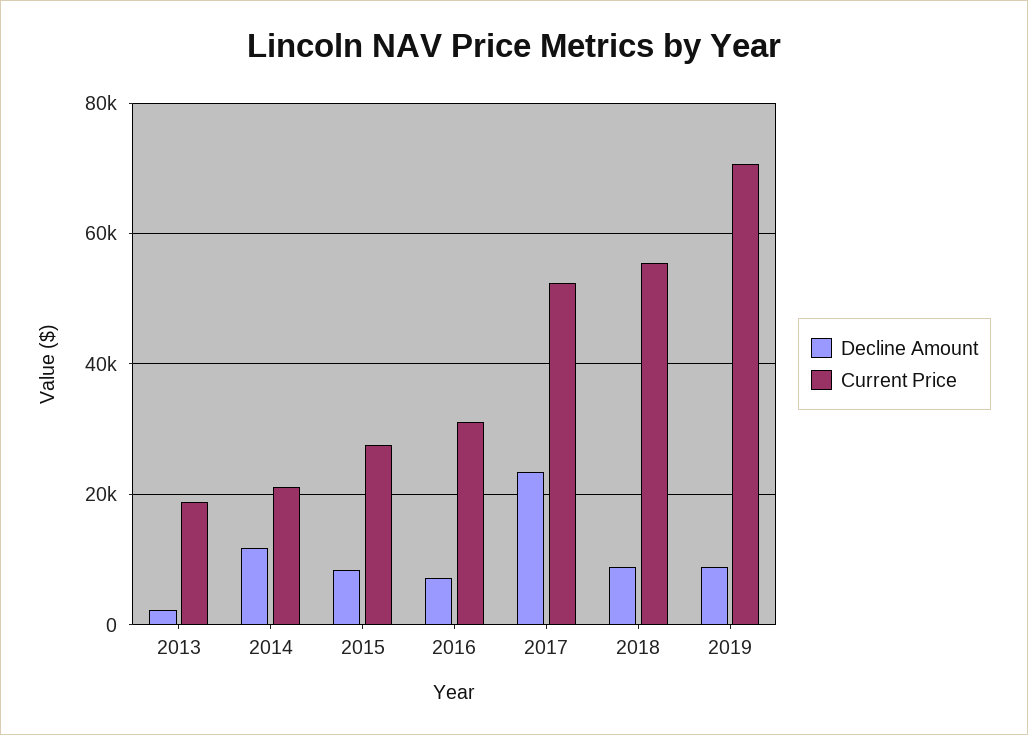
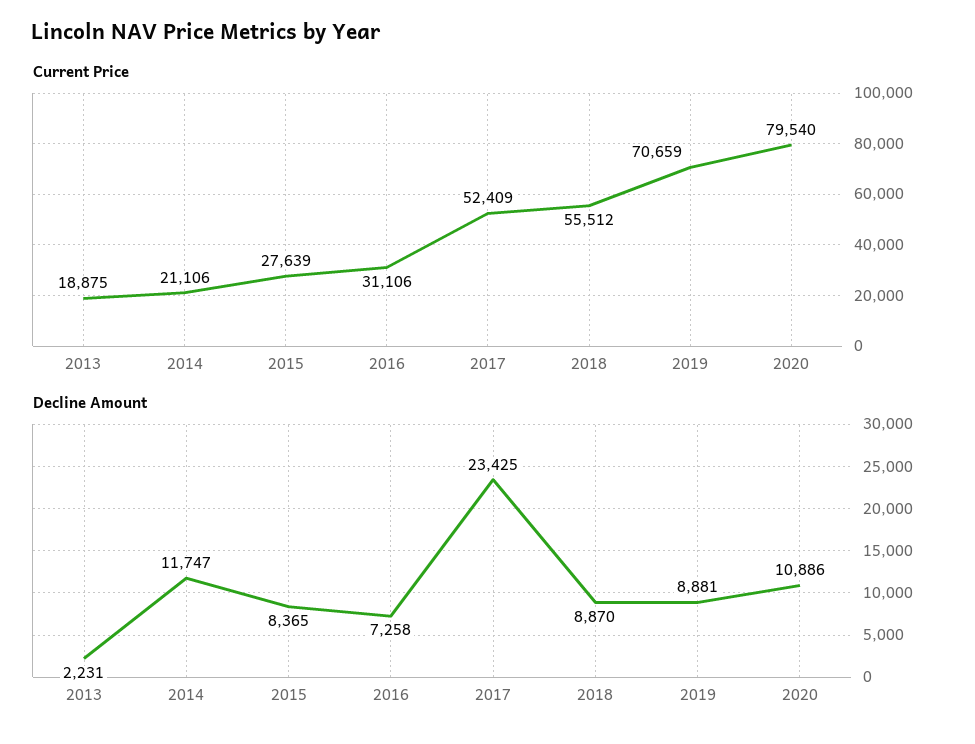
Current Price, 2020: none -> 79540
Decline Amount, 2020: none -> 10886

